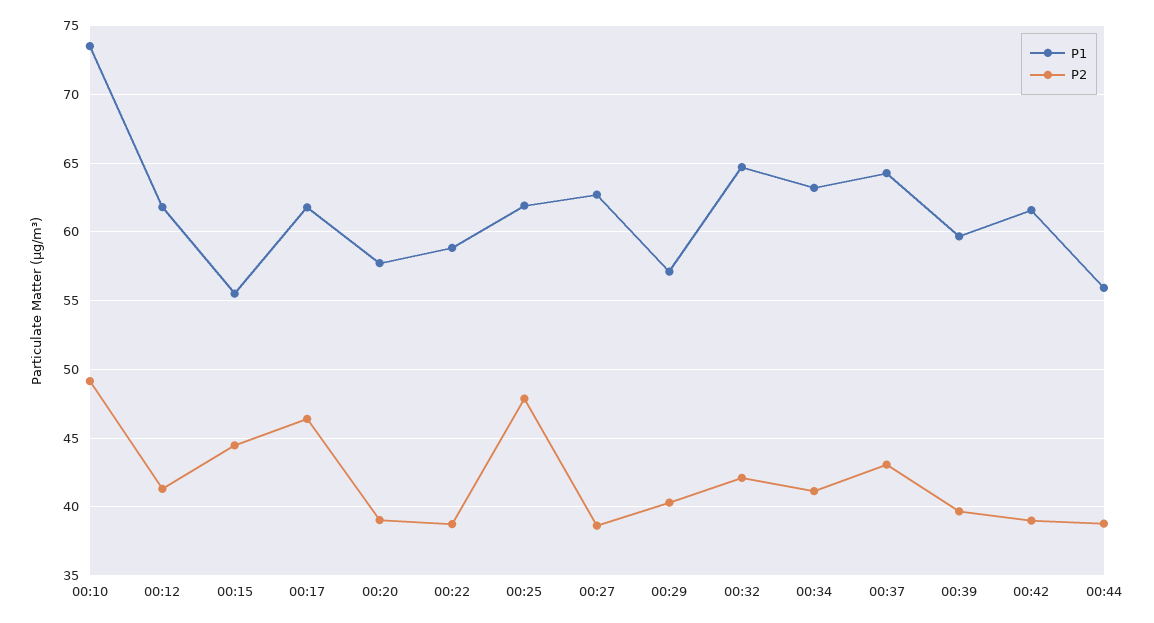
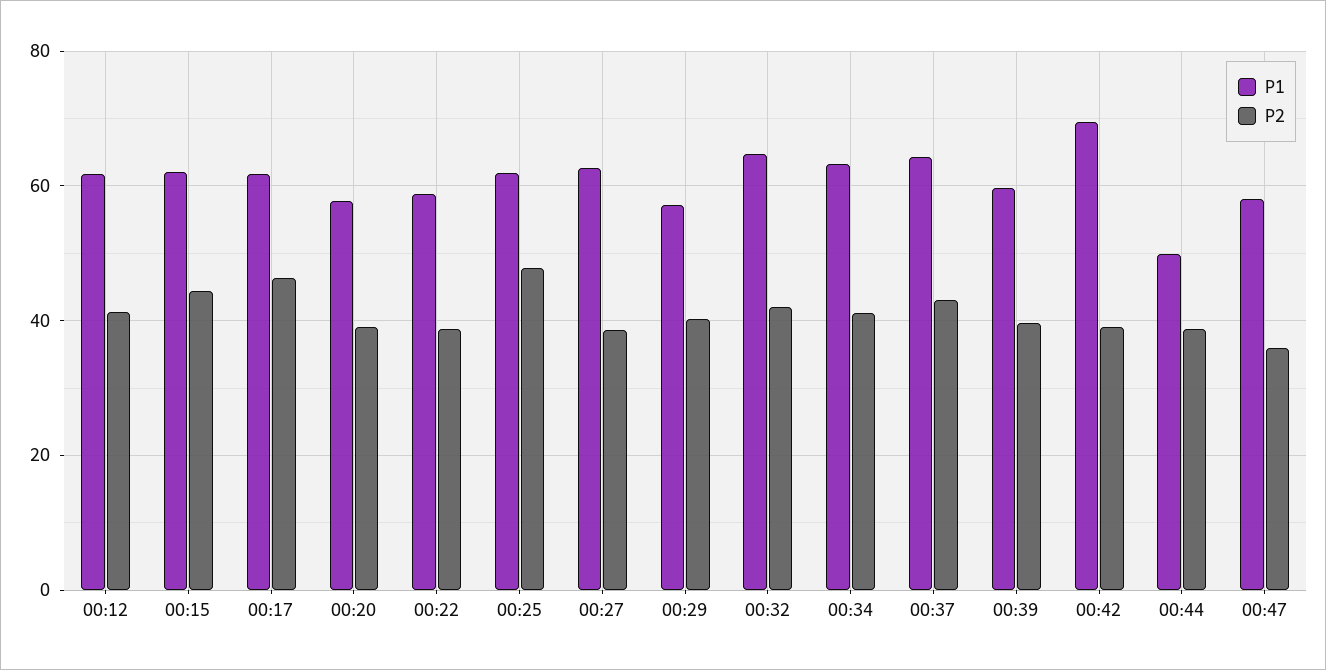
P1, 00:10: 73.5 -> none
P2, 00:10: 49 -> none
P1, 00:15: 55.5 -> 62
P1, 00:42: 61.5 -> 70
P1, 00:44: 56 -> 50
P1, 00:47: none -> 58
P2, 00:47: none -> 36

